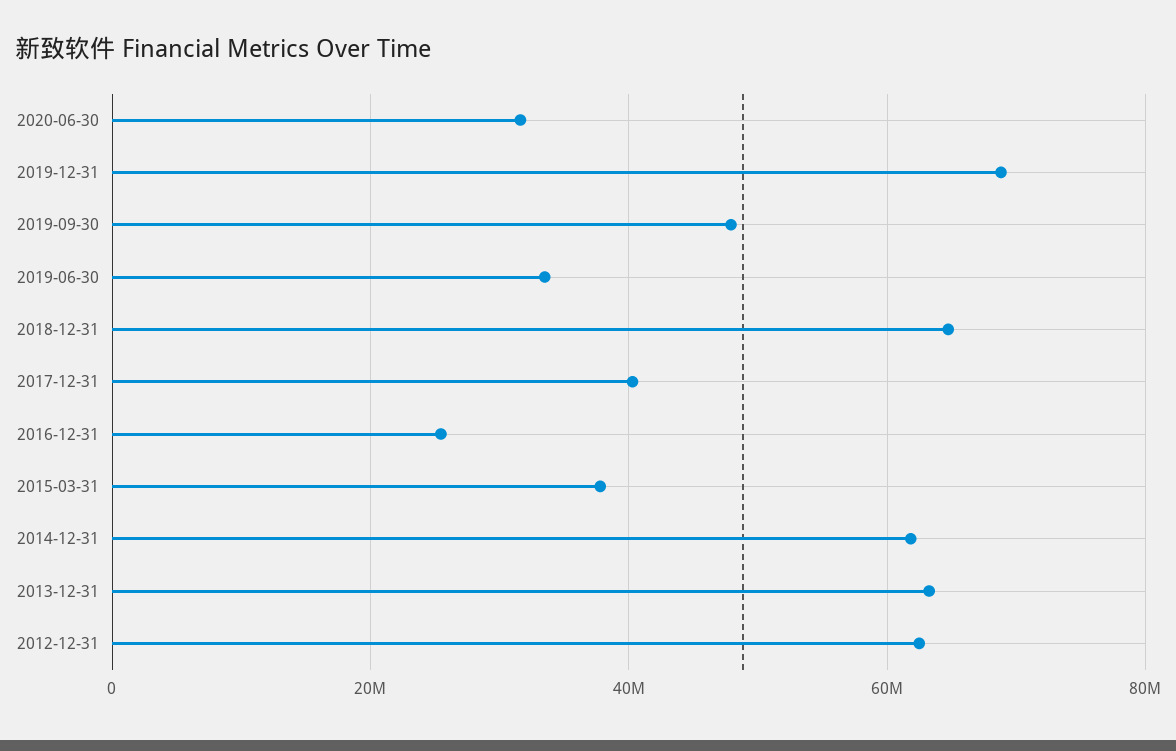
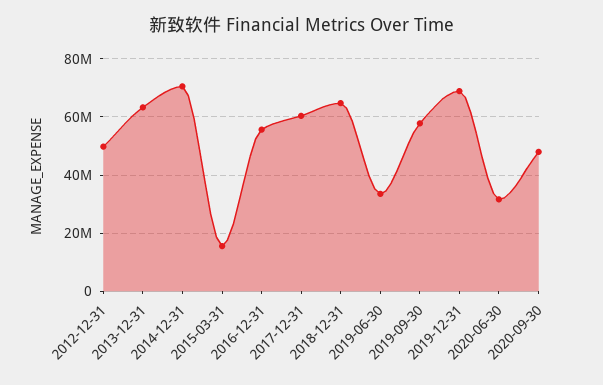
2019-09-30: 48000000 -> 57500000
2017-12-31: 40000000 -> 60000000
2016-12-31: 26000000 -> 55000000
2015-03-31: 38000000 -> 15000000
2014-12-31: 62000000 -> 70000000
2012-12-31: 62000000 -> 50000000
2020-09-30: none -> 47500000

